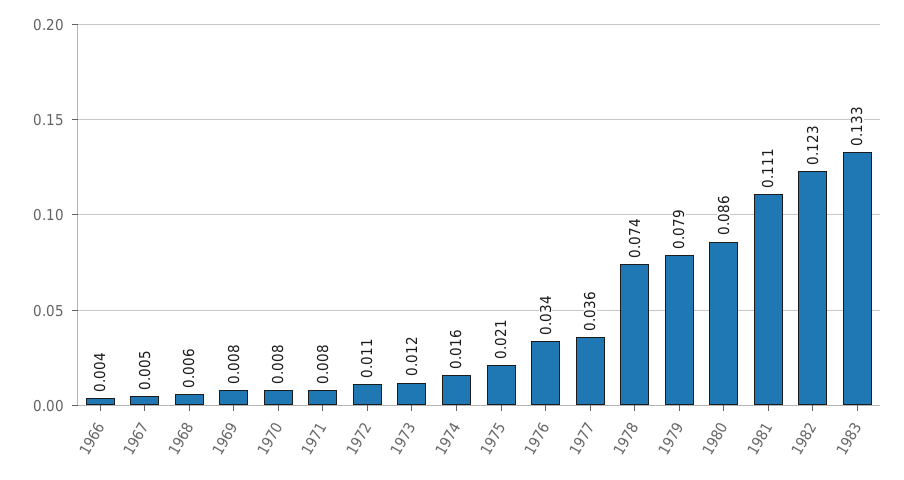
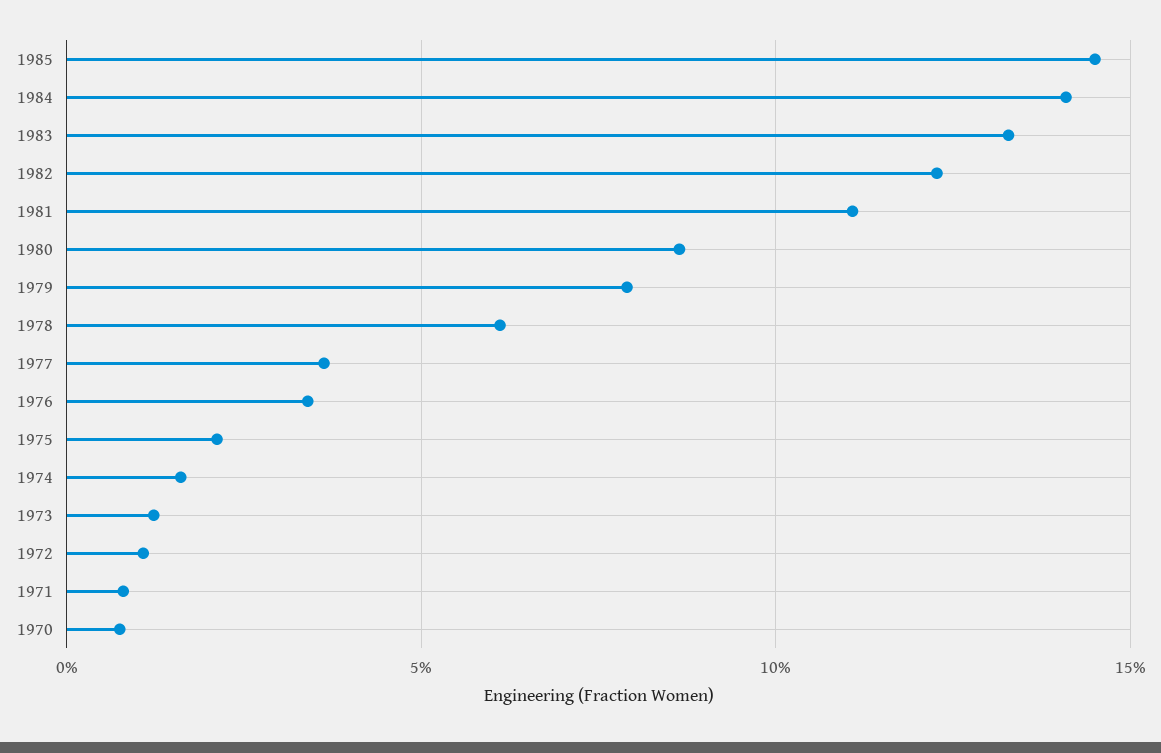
1966: 0.004 -> none
1967: 0.005 -> none
1968: 0.006 -> none
1969: 0.008 -> none
1978: 0.074 -> 0.06
1985: none -> 0.145
1984: none -> 0.14

